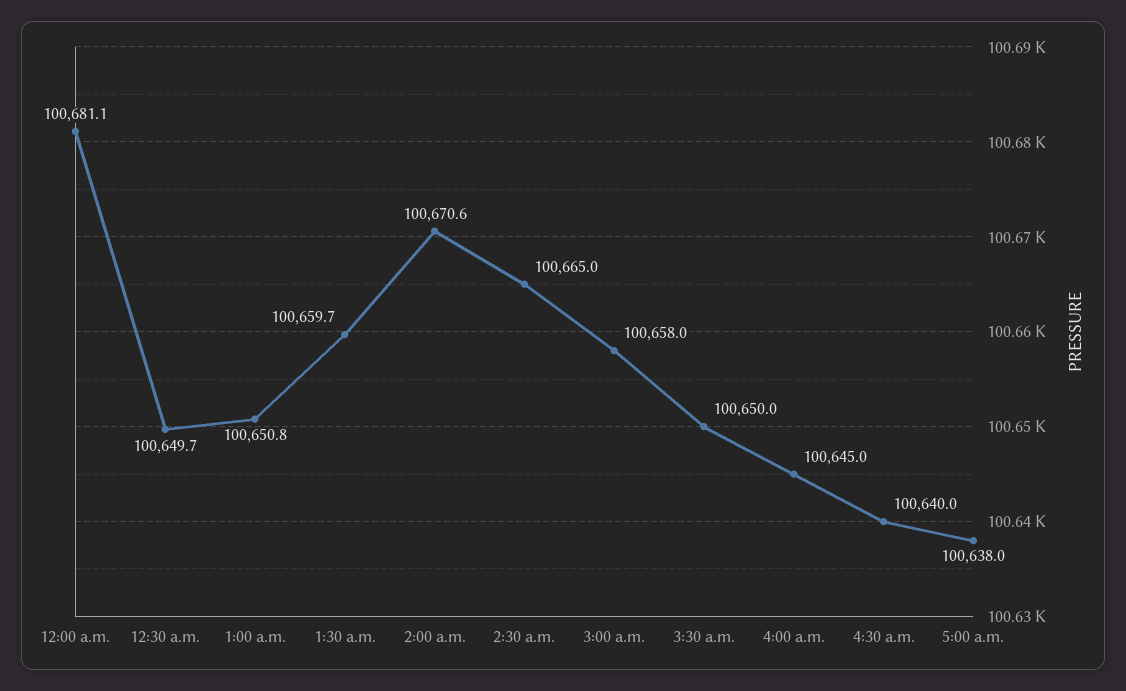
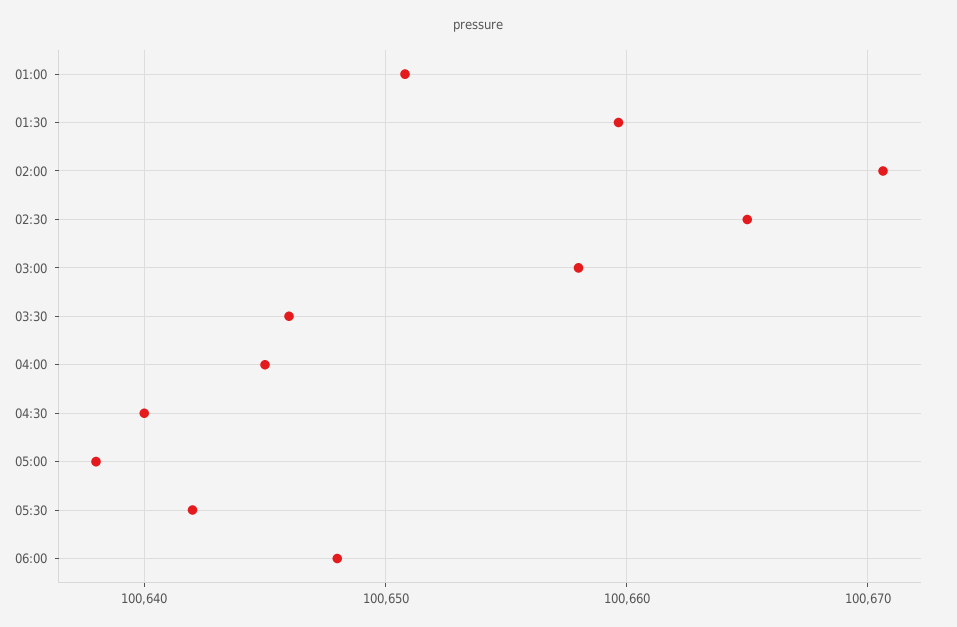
12:00 a.m.: 100681.1 -> none
12:30 a.m.: 100649.7 -> none
3:30 a.m.: 100650 -> 100646
05:30: none -> 100642
06:00: none -> 100648

